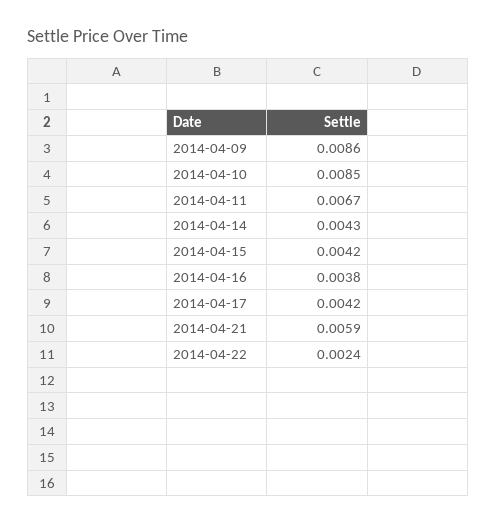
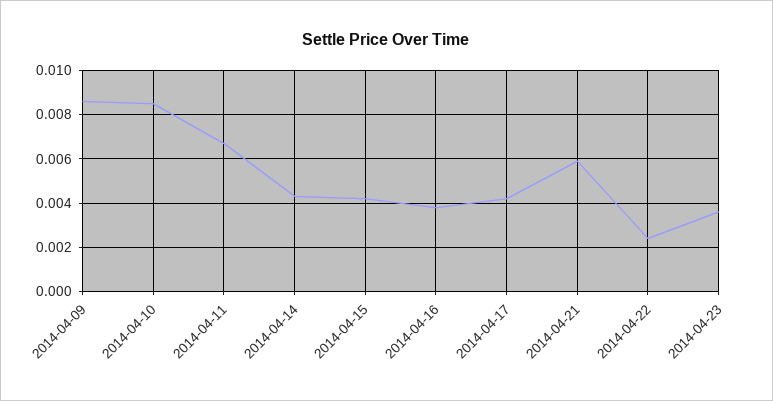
2014-04-23: none -> 0.0035

